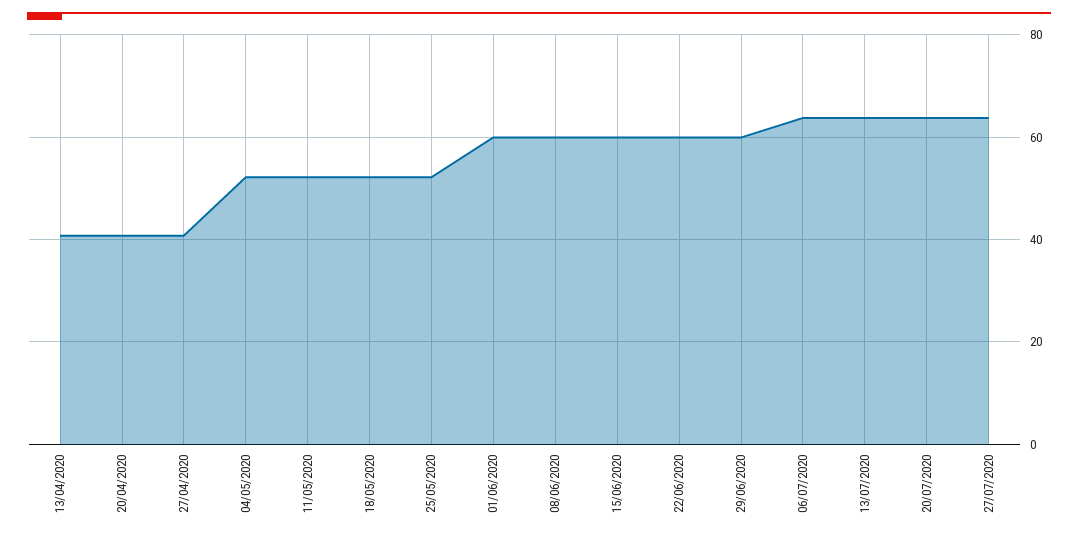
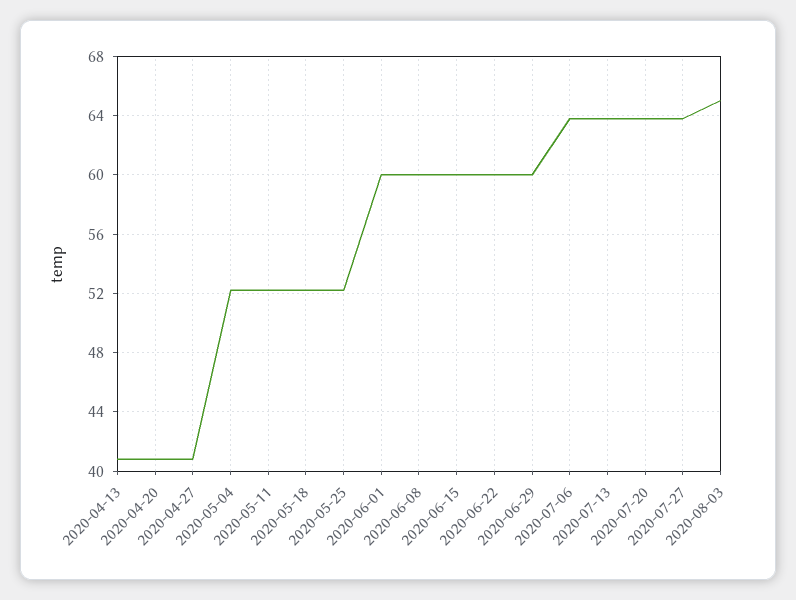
2020-08-03: none -> 65

